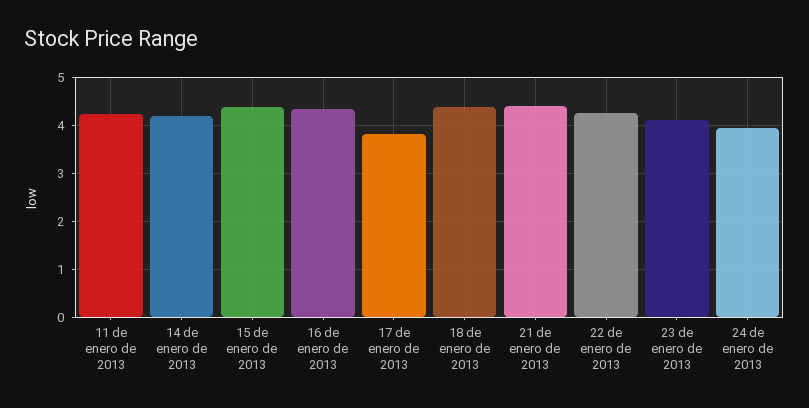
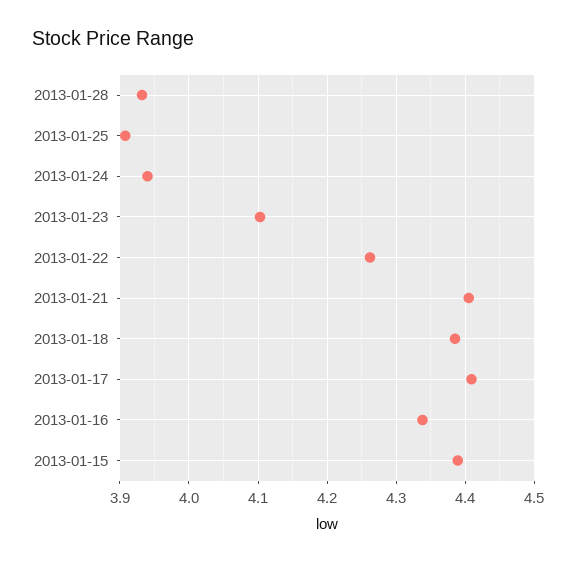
11 de enero de 2013: 4.2 -> none
14 de enero de 2013: 4.2 -> none
17 de enero de 2013: 3.8 -> 4.41
2013-01-28: none -> 3.93
2013-01-25: none -> 3.91

